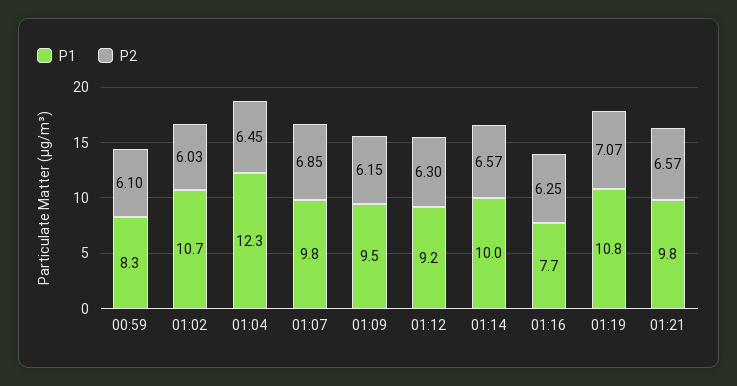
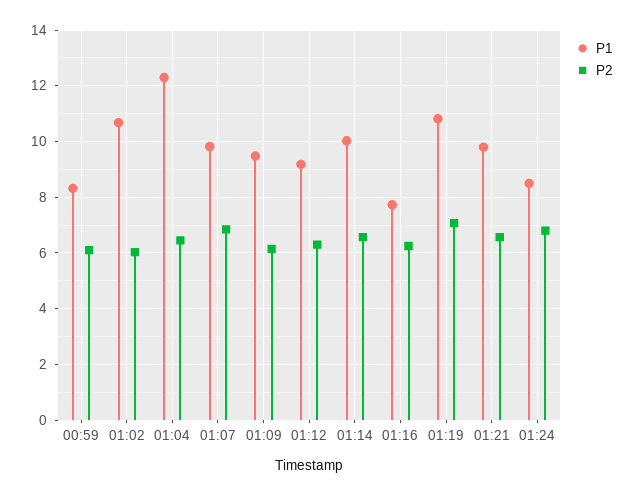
P1, 01:24: none -> 8.5
P2, 01:24: none -> 6.75

